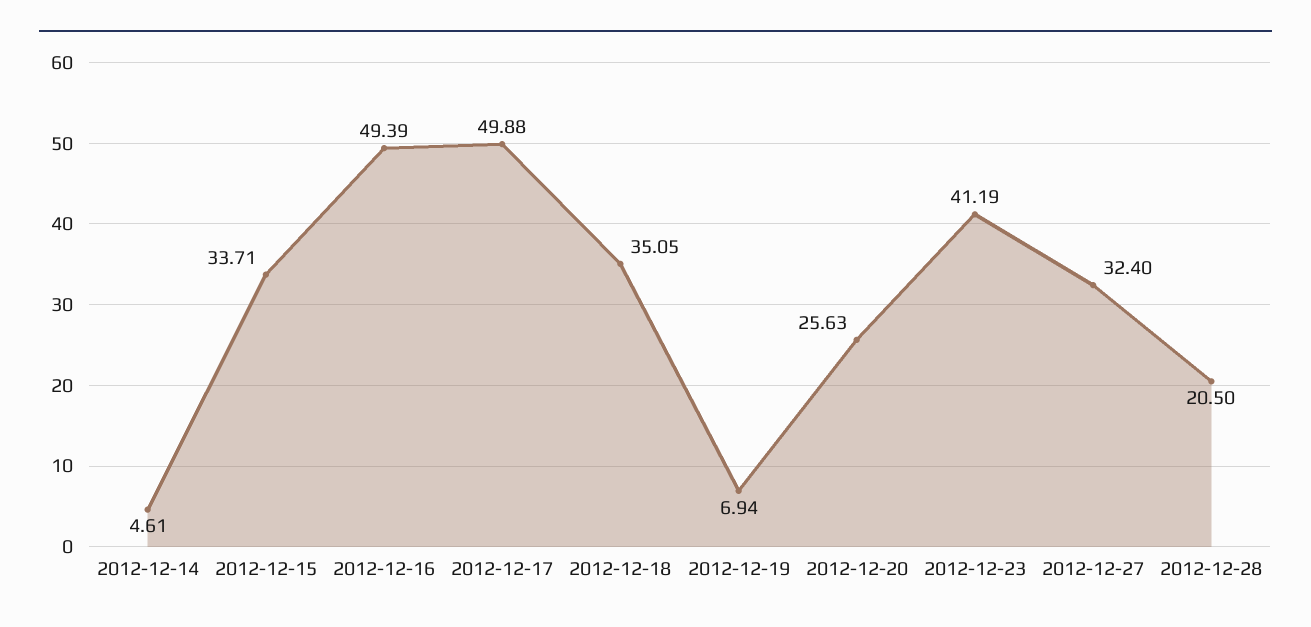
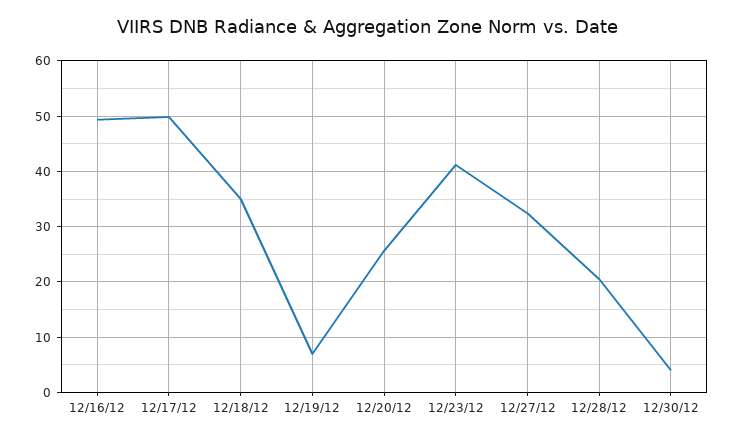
2012-12-14: 4.61 -> none
2012-12-15: 33.71 -> none
12/30/12: none -> 4

